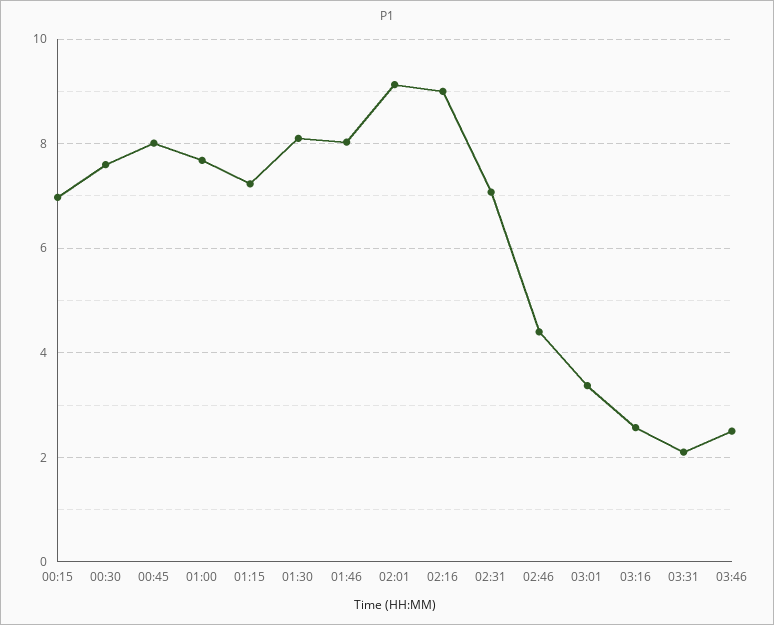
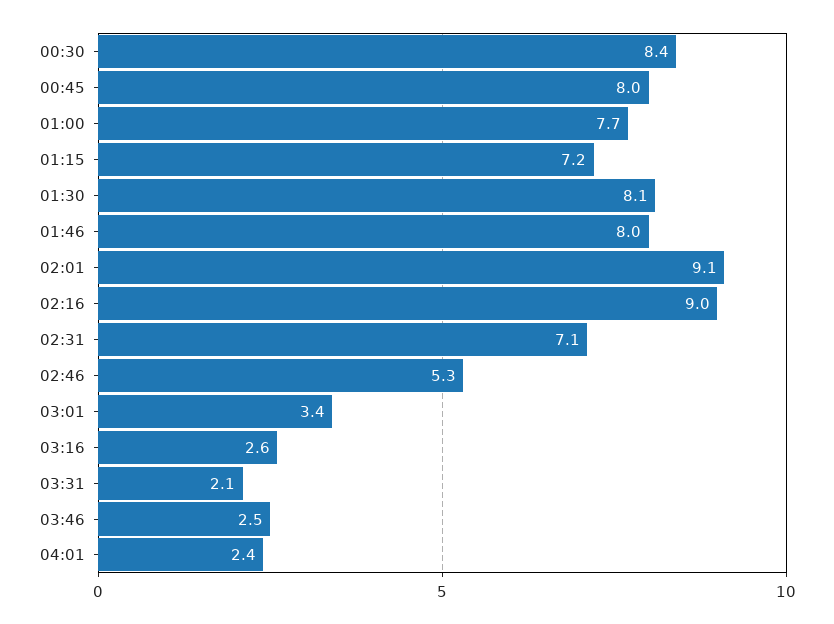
00:15: 7 -> none
00:30: 7.6 -> 8.4
02:46: 4.4 -> 5.3
04:01: none -> 2.4

